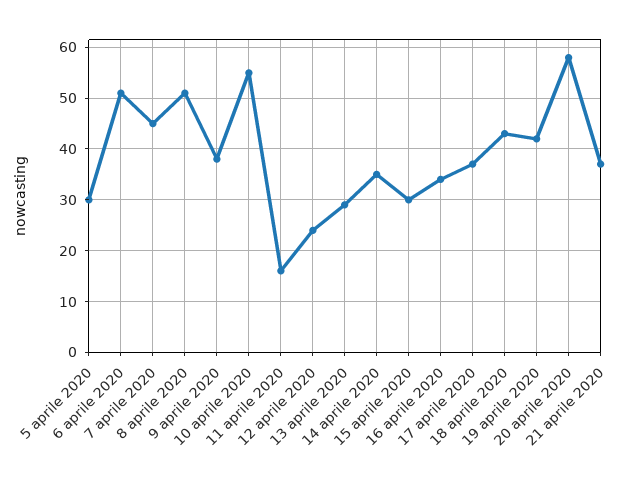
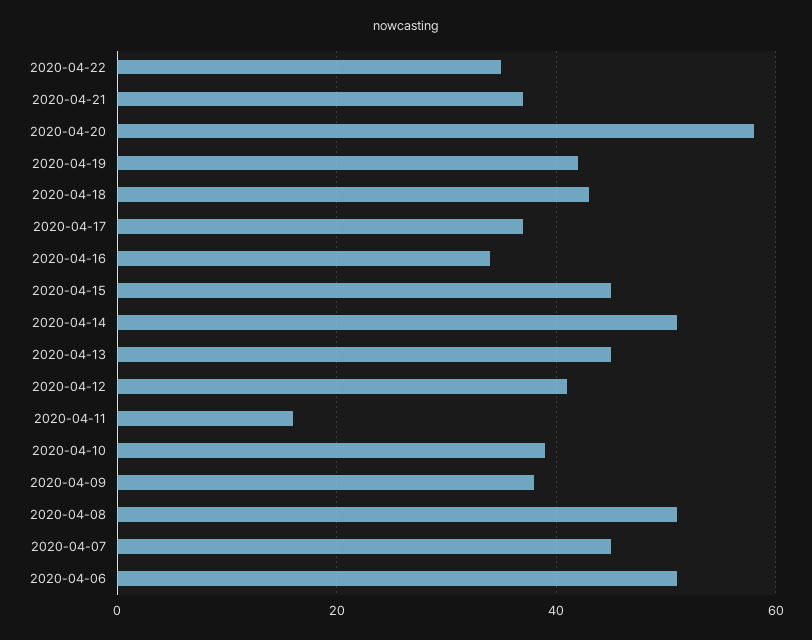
5 aprile 2020: 30 -> none
10 aprile 2020: 55 -> 40
12 aprile 2020: 25 -> 40
13 aprile 2020: 30 -> 45
14 aprile 2020: 35 -> 50
15 aprile 2020: 30 -> 45
2020-04-22: none -> 35

